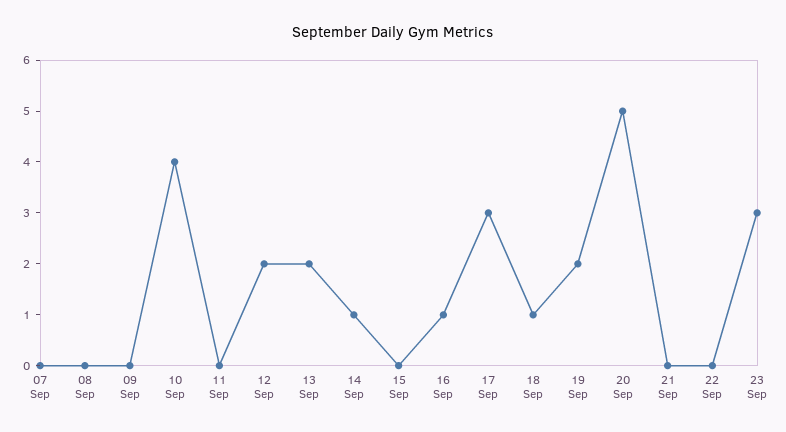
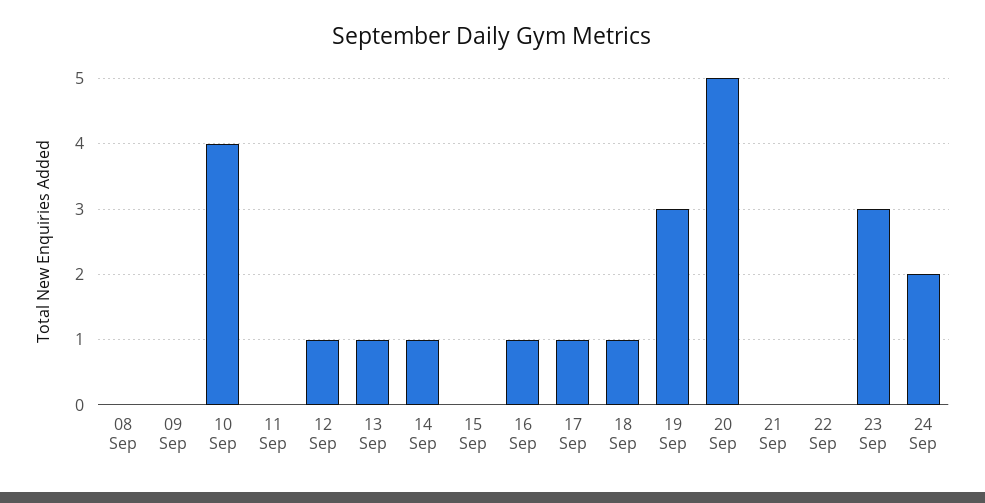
07 Sep: 0 -> none
12 Sep: 2 -> 1
13 Sep: 2 -> 1
17 Sep: 3 -> 1
19 Sep: 2 -> 3
24 Sep: none -> 2

